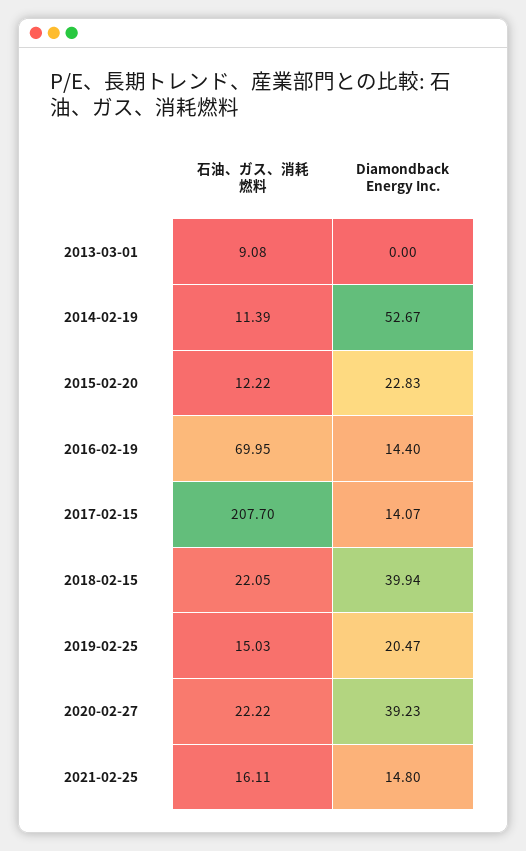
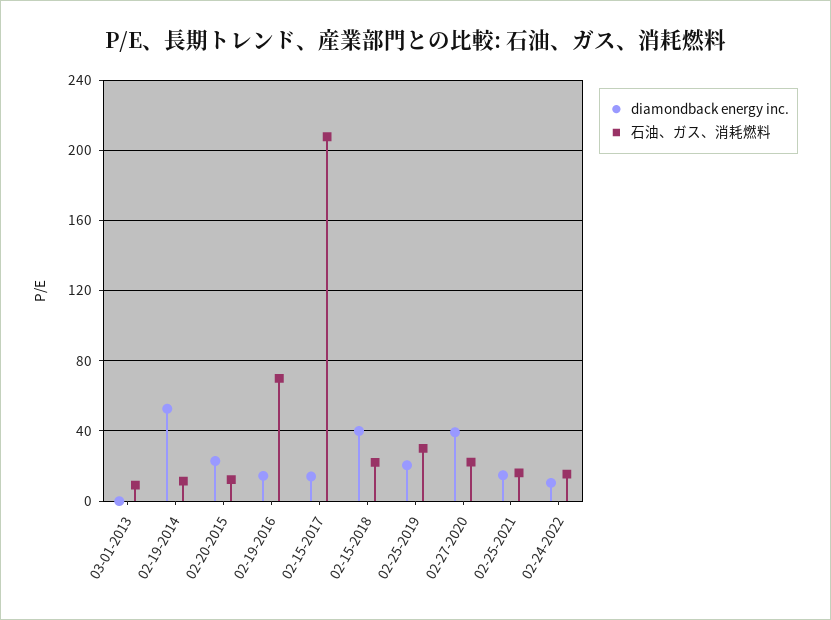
石油、ガス、消耗燃料, 2019-02-25: 15.03 -> 30
Diamondback Energy Inc., 02-24-2022: none -> 10
石油、ガス、消耗燃料, 02-24-2022: none -> 15

